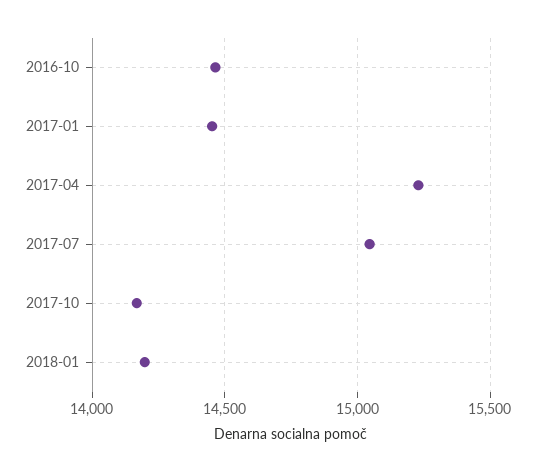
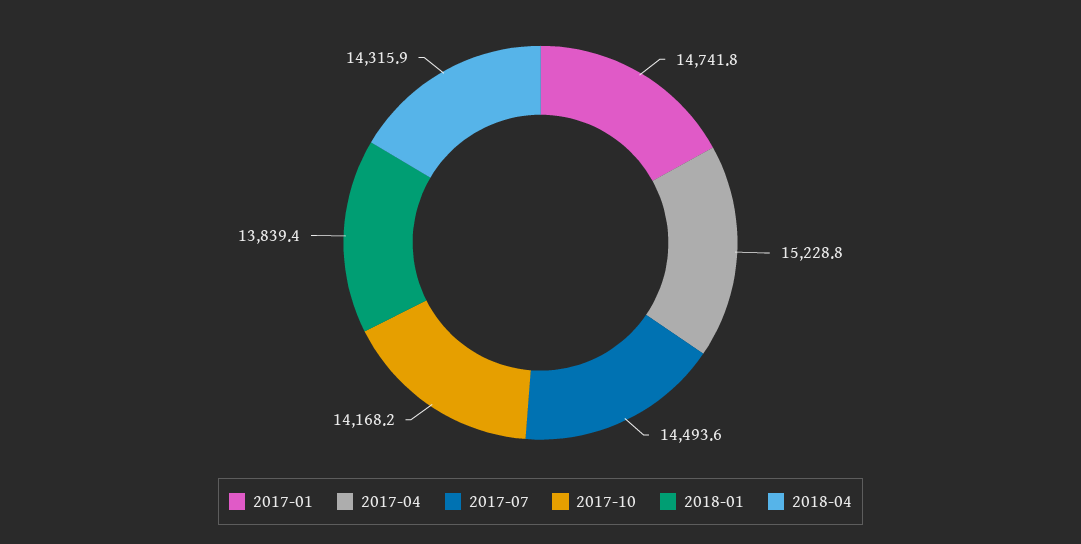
2016-10: 14450 -> none
2017-01: 14450 -> 14741.8
2017-07: 15050 -> 14493.6
2018-01: 14200 -> 13839.4
2018-04: none -> 14315.9

